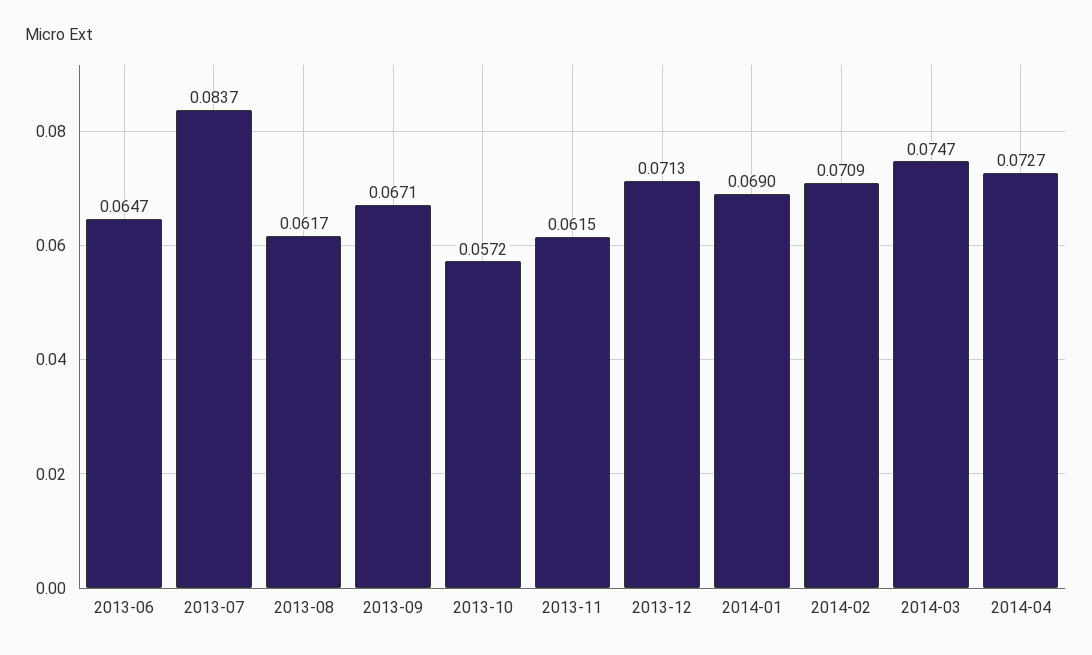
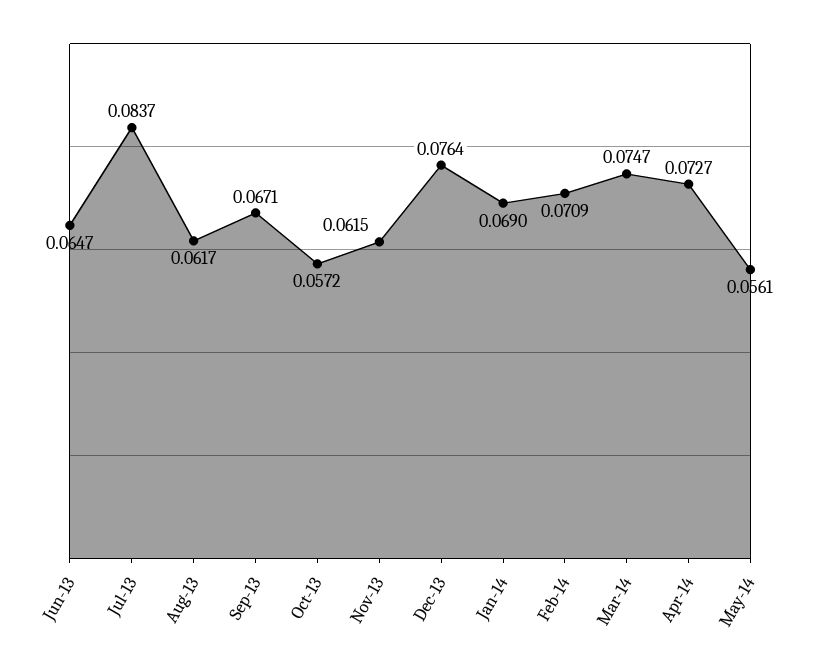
2013-12: 0.0713 -> 0.0764
May-14: none -> 0.0561

